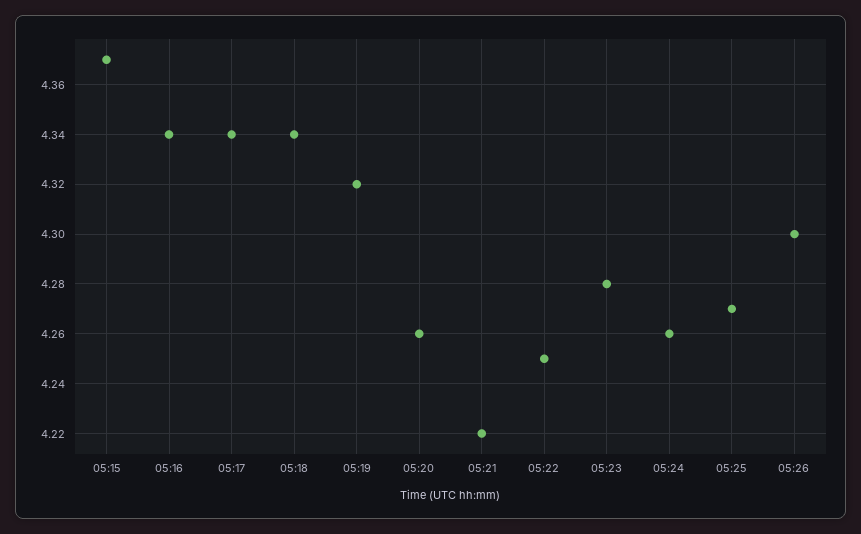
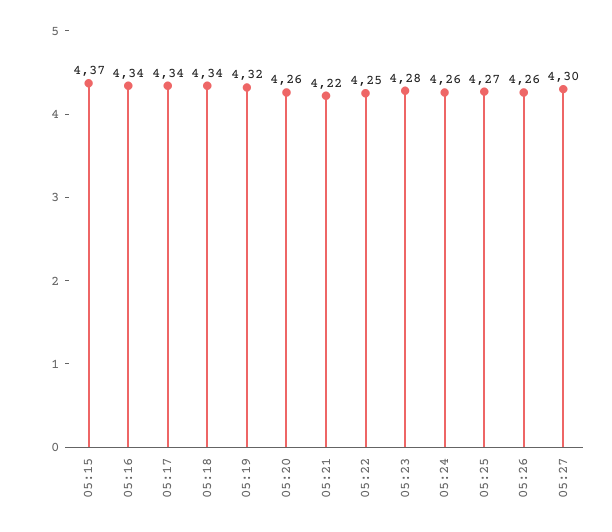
05:26: 4.3 -> 4.26
05:27: none -> 4.3

